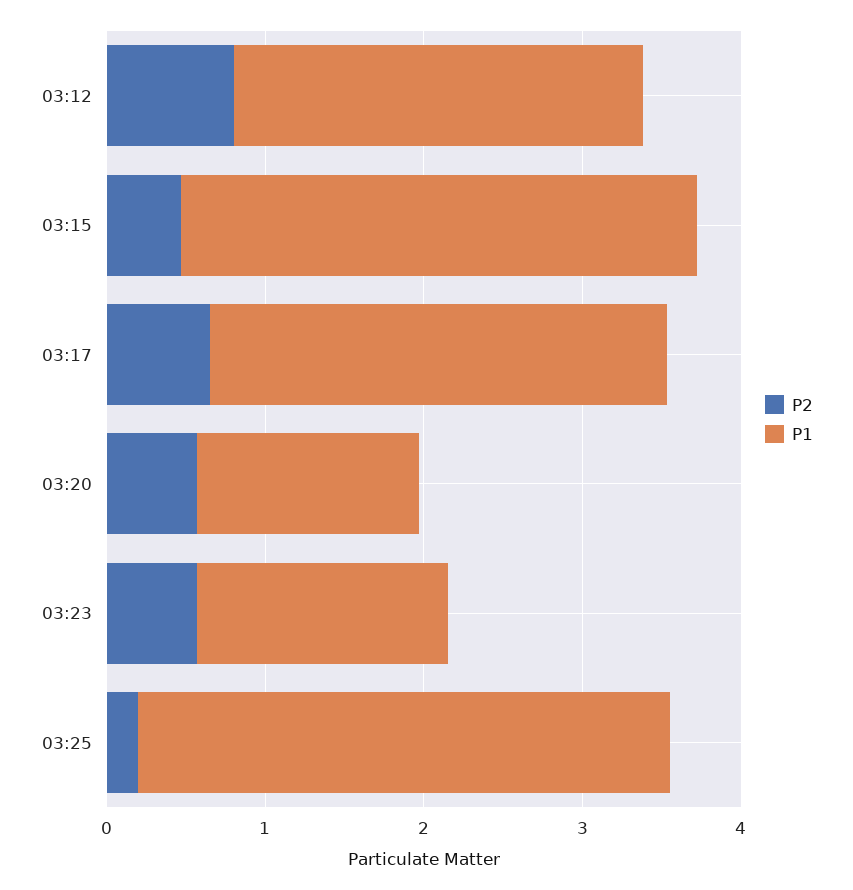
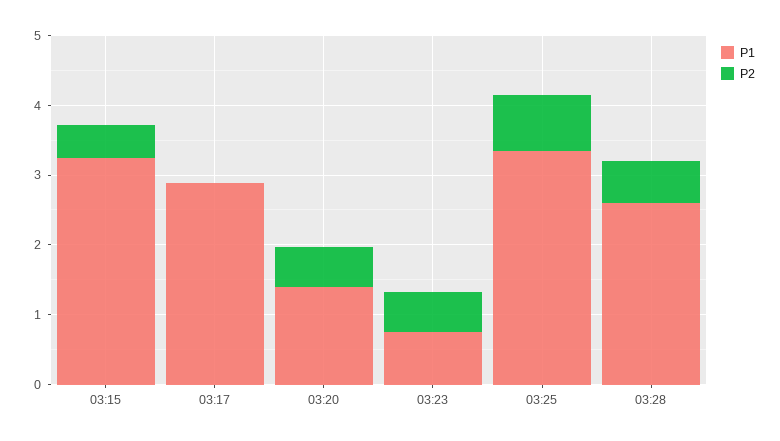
P2, 03:12: 0.8 -> none
P1, 03:12: 2.6 -> none
P2, 03:17: 0.6 -> 0
P1, 03:23: 1.6 -> 0.8
P2, 03:25: 0.2 -> 0.8
P1, 03:28: none -> 2.6
P2, 03:28: none -> 0.6

